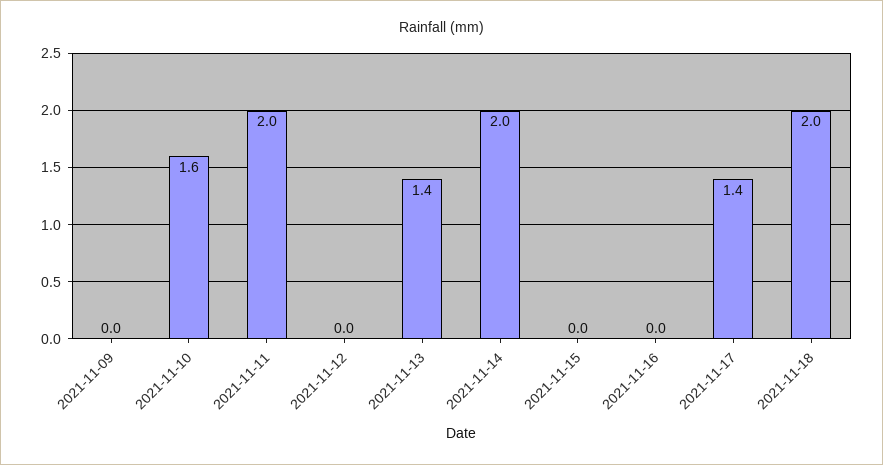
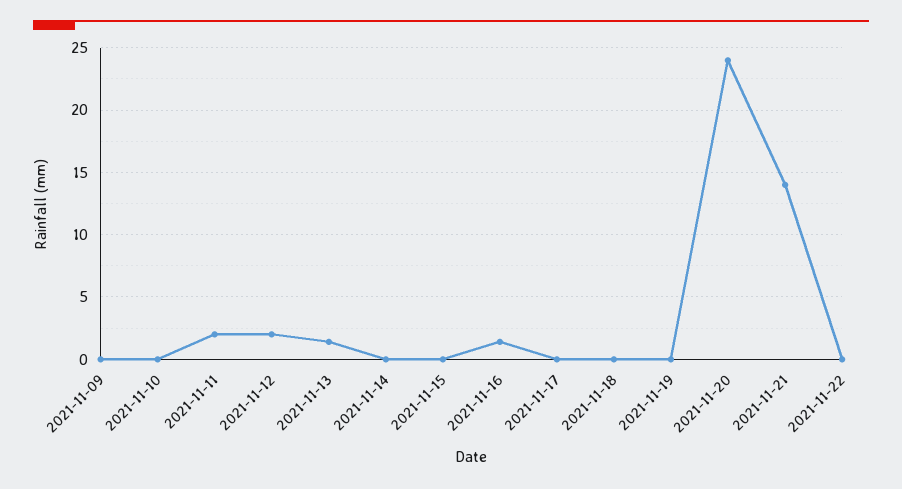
2021-11-10: 1.6 -> 0
2021-11-12: 0 -> 2
2021-11-14: 2 -> 0
2021-11-16: 0 -> 1.5
2021-11-17: 1.4 -> 0
2021-11-18: 2 -> 0
2021-11-19: none -> 0
2021-11-20: none -> 24
2021-11-21: none -> 14
2021-11-22: none -> 0

